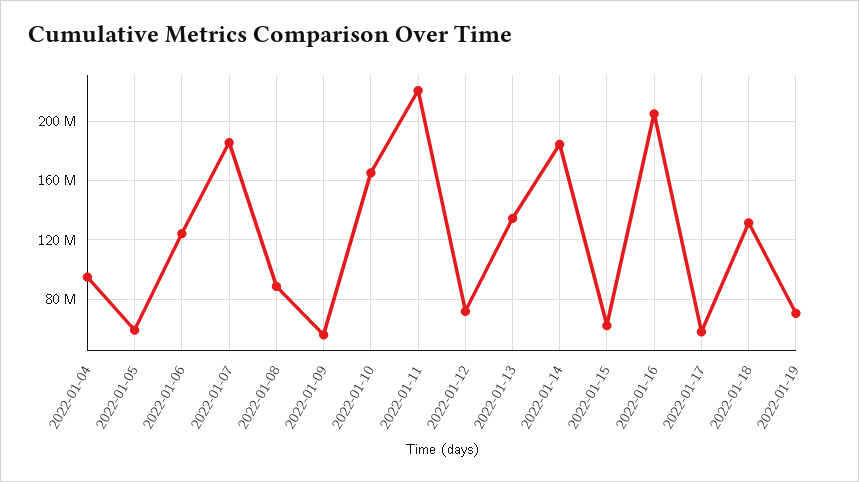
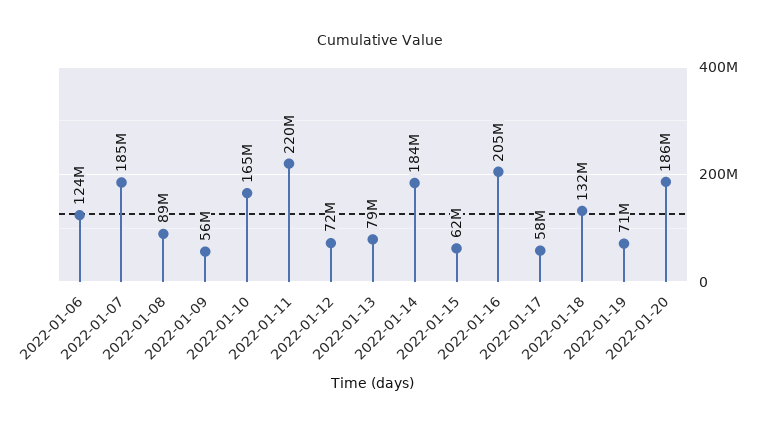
2022-01-04: 95000000 -> none
2022-01-05: 60000000 -> none
2022-01-13: 135000000 -> 79000000
2022-01-20: none -> 186000000

